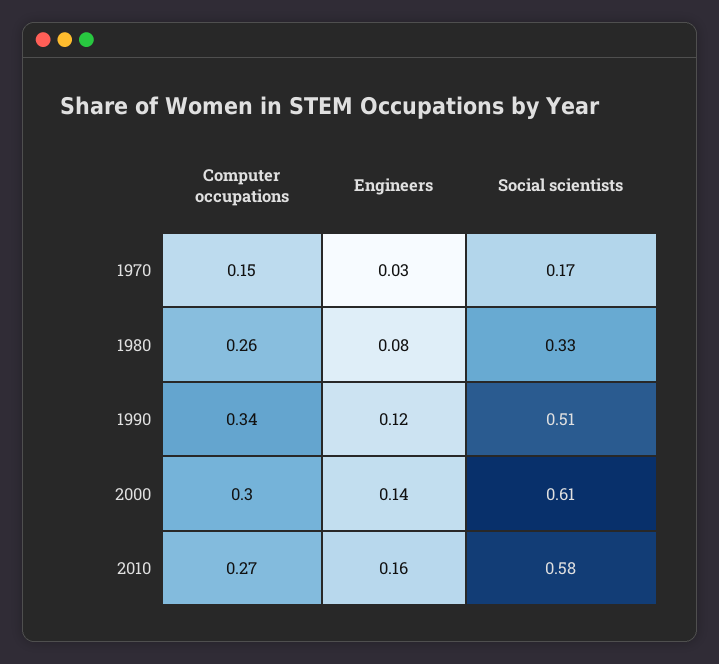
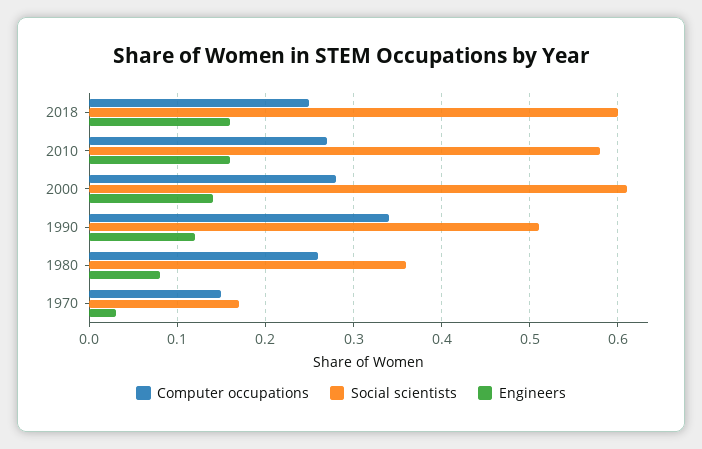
Social scientists, 1980: 0.33 -> 0.36
Computer occupations, 2000: 0.3 -> 0.28
Computer occupations, 2018: none -> 0.25
Social scientists, 2018: none -> 0.6
Engineers, 2018: none -> 0.16

